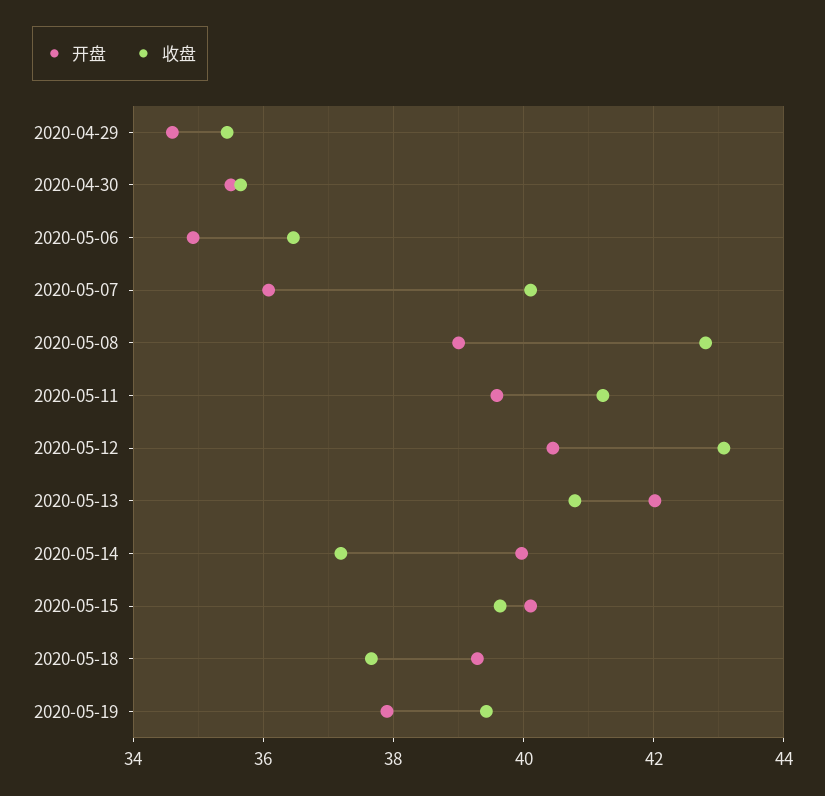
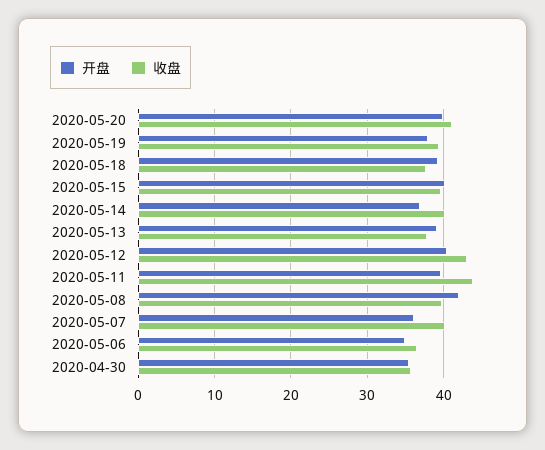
开盘, 2020-04-29: 34.6 -> none
收盘, 2020-04-29: 35.4 -> none
开盘, 2020-05-08: 39 -> 42
收盘, 2020-05-08: 42.8 -> 40
收盘, 2020-05-11: 41.2 -> 44
开盘, 2020-05-13: 42 -> 39
收盘, 2020-05-13: 40.8 -> 38
开盘, 2020-05-14: 40 -> 37
收盘, 2020-05-14: 37.2 -> 40
开盘, 2020-05-20: none -> 40
收盘, 2020-05-20: none -> 41

